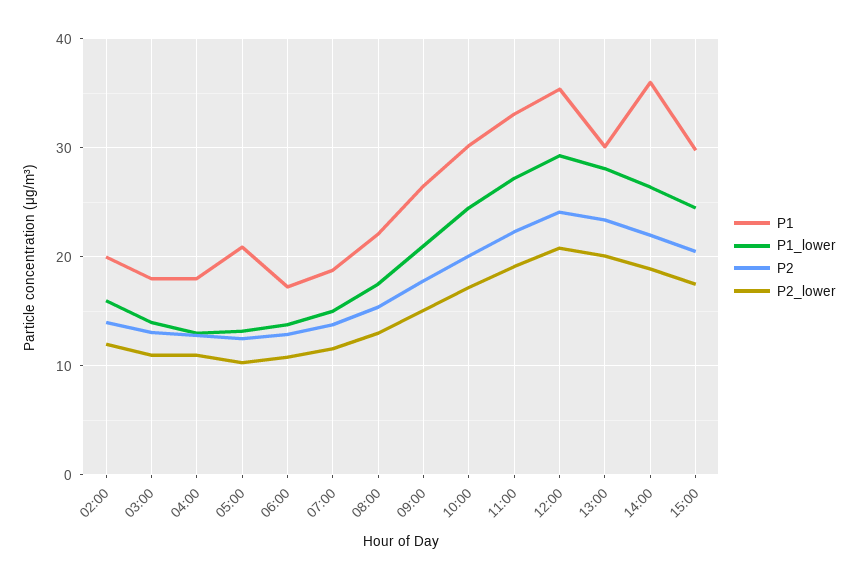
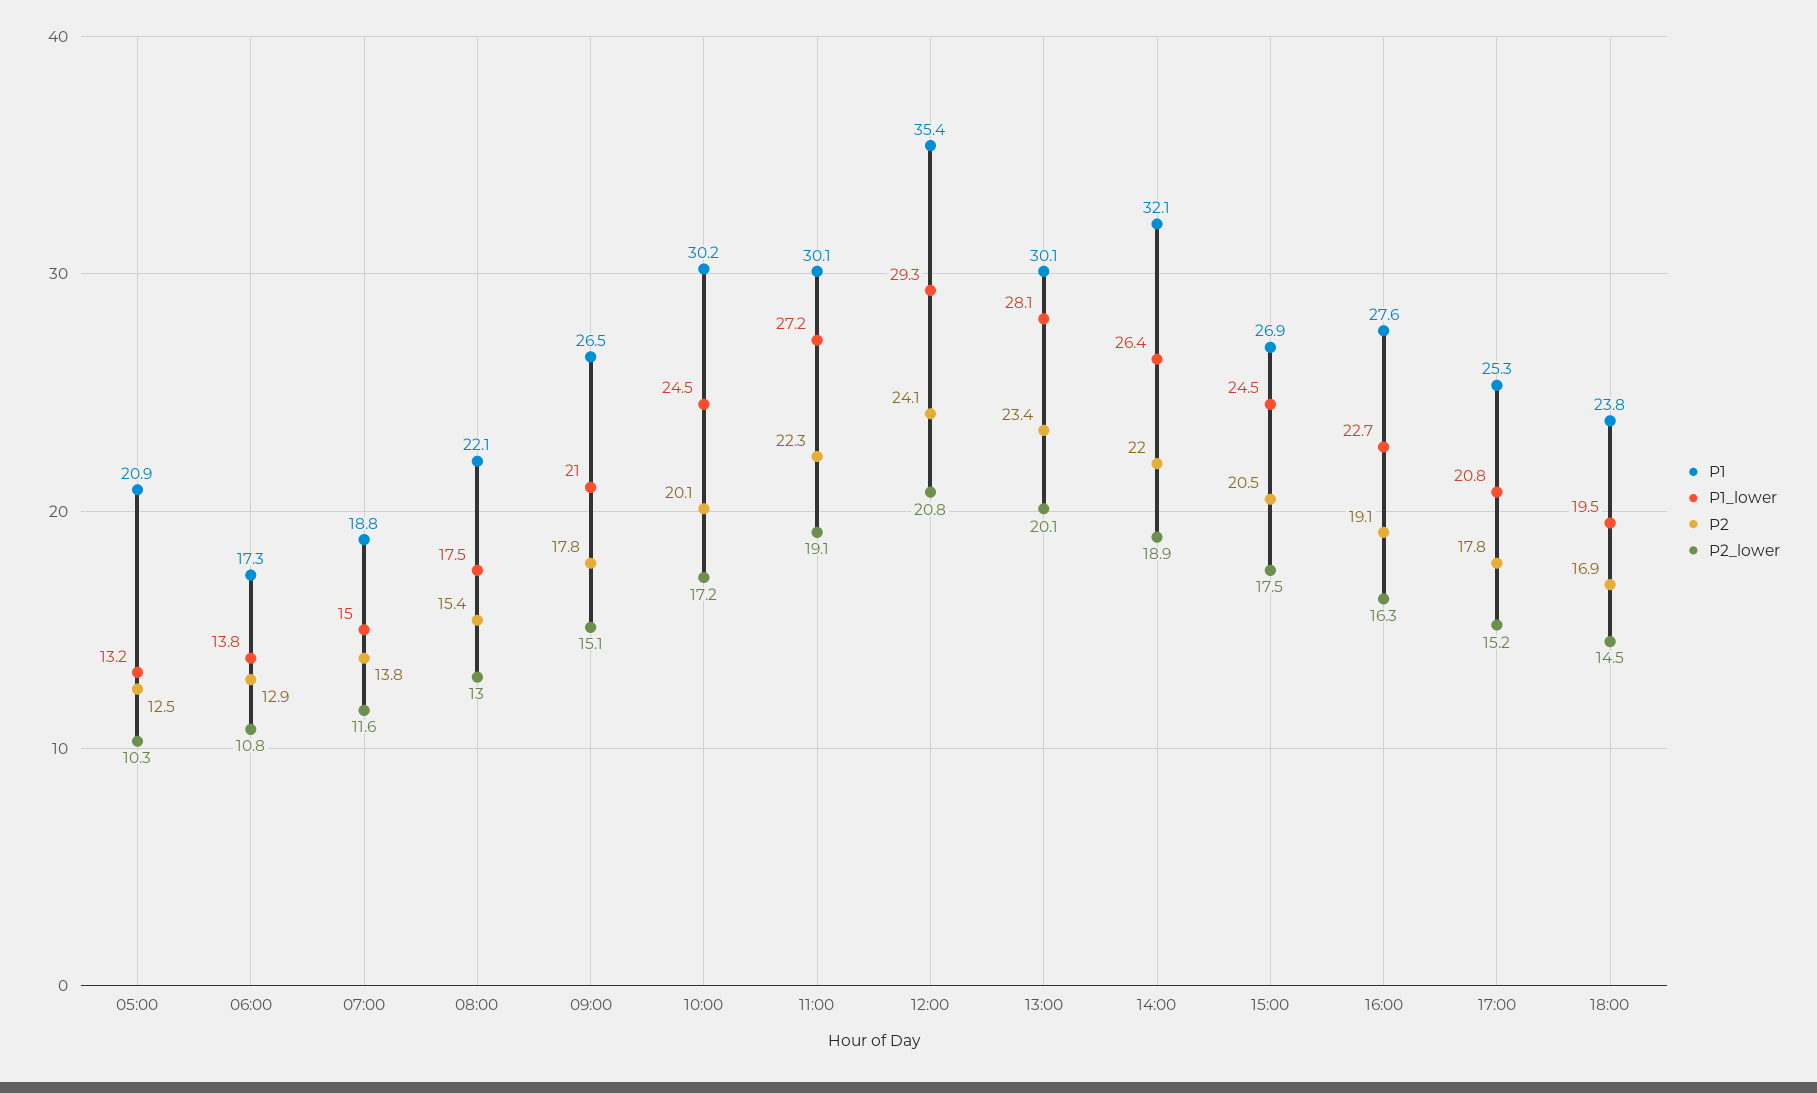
P1, 02:00: 20 -> none
P1_lower, 02:00: 16 -> none
P2, 02:00: 14 -> none
P2_lower, 02:00: 12 -> none
P1, 03:00: 18 -> none
P1_lower, 03:00: 14 -> none
P2, 03:00: 13 -> none
P2_lower, 03:00: 11 -> none
P1, 04:00: 18 -> none
P1_lower, 04:00: 13 -> none
P2, 04:00: 13 -> none
P2_lower, 04:00: 11 -> none
P1, 11:00: 33 -> 30.1
P1, 14:00: 36 -> 32.1
P1, 15:00: 30 -> 26.9
P1, 16:00: none -> 27.6
P1_lower, 16:00: none -> 22.7
P2, 16:00: none -> 19.1
P2_lower, 16:00: none -> 16.3
P1, 17:00: none -> 25.3
P1_lower, 17:00: none -> 20.8
P2, 17:00: none -> 17.8
P2_lower, 17:00: none -> 15.2
P1, 18:00: none -> 23.8
P1_lower, 18:00: none -> 19.5
P2, 18:00: none -> 16.9
P2_lower, 18:00: none -> 14.5

